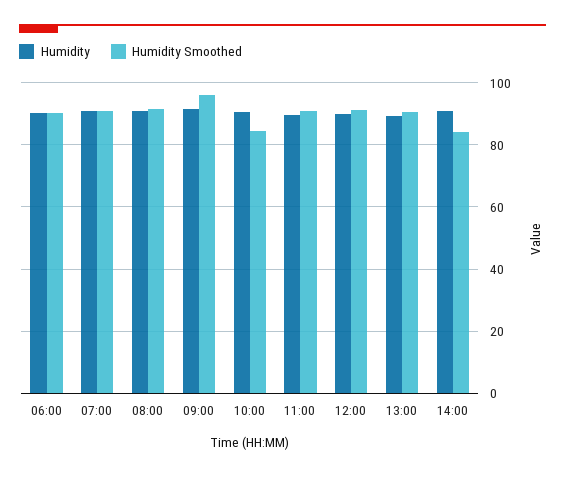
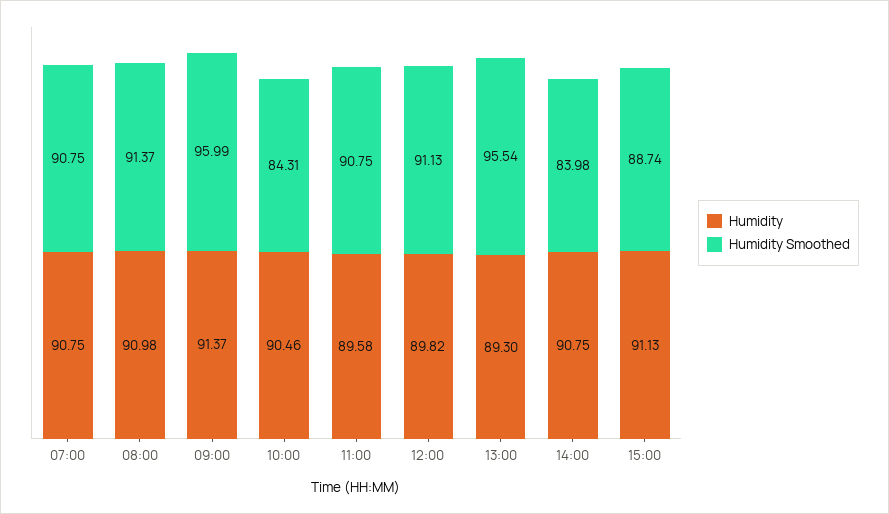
Humidity, 06:00: 90 -> none
Humidity Smoothed, 06:00: 90 -> none
Humidity Smoothed, 13:00: 90 -> 95.54
Humidity, 15:00: none -> 91.13
Humidity Smoothed, 15:00: none -> 88.74

